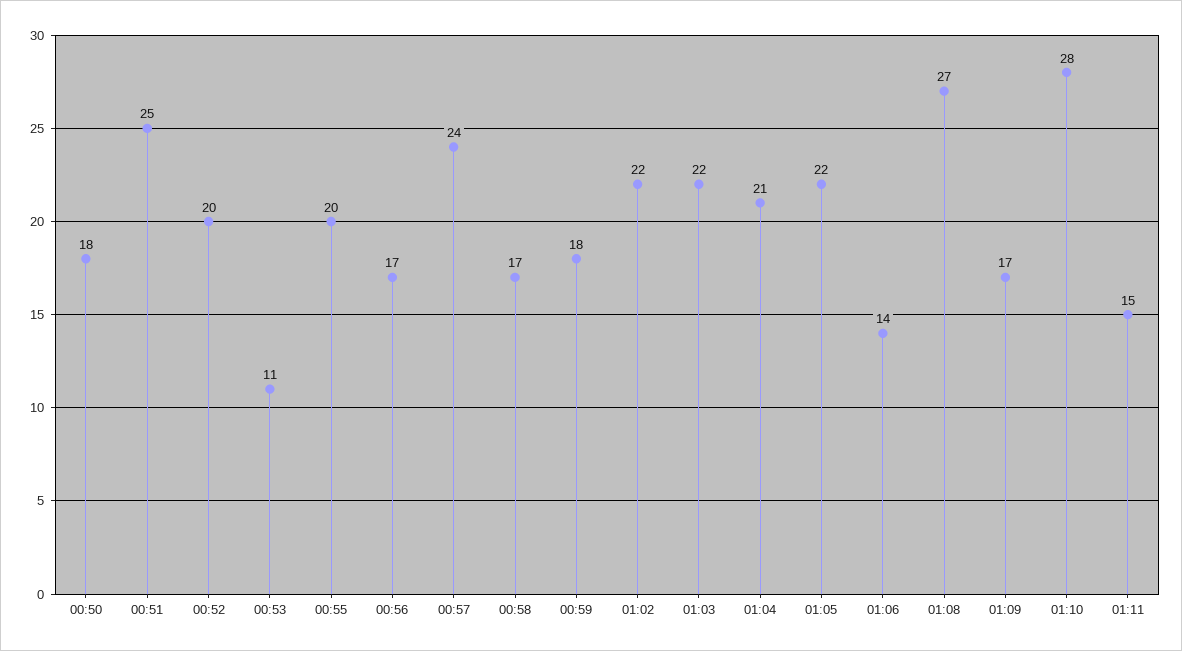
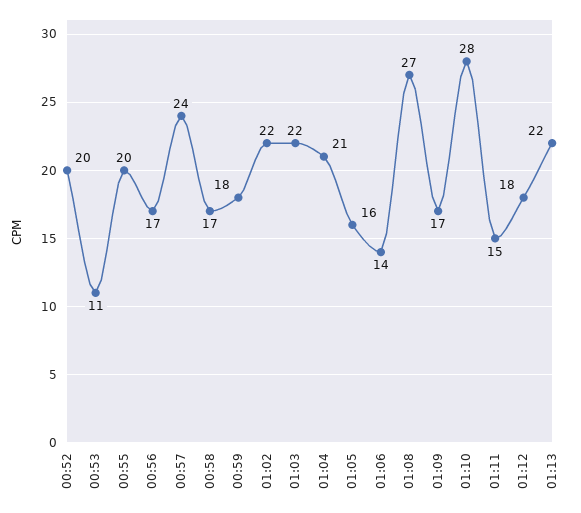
00:50: 18 -> none
00:51: 25 -> none
01:05: 22 -> 16
01:12: none -> 18
01:13: none -> 22

